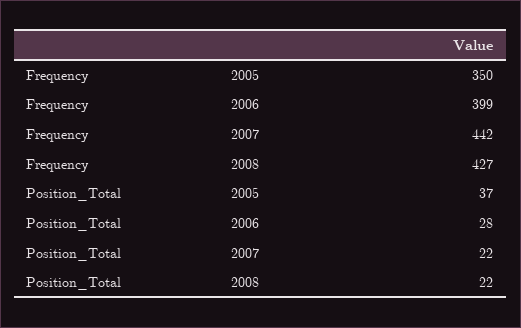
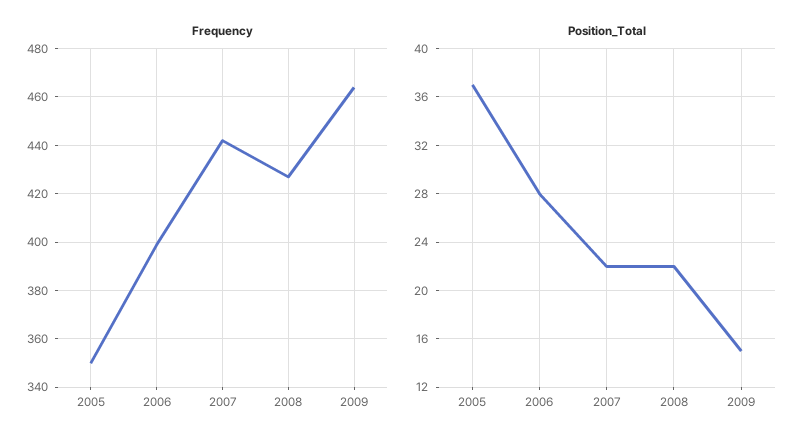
Frequency, 2009: none -> 465
Position_Total, 2009: none -> 15

